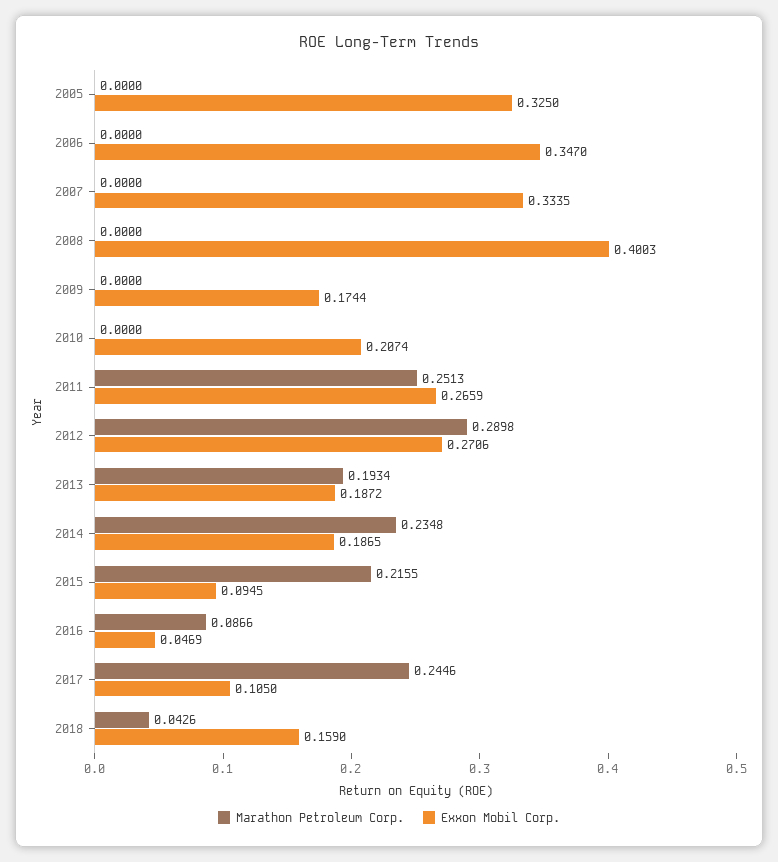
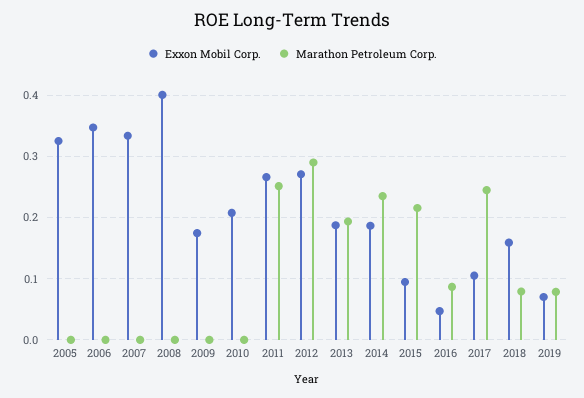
Marathon Petroleum Corp., 2018: 0.0426 -> 0.08
Exxon Mobil Corp., 2019: none -> 0.07
Marathon Petroleum Corp., 2019: none -> 0.08

